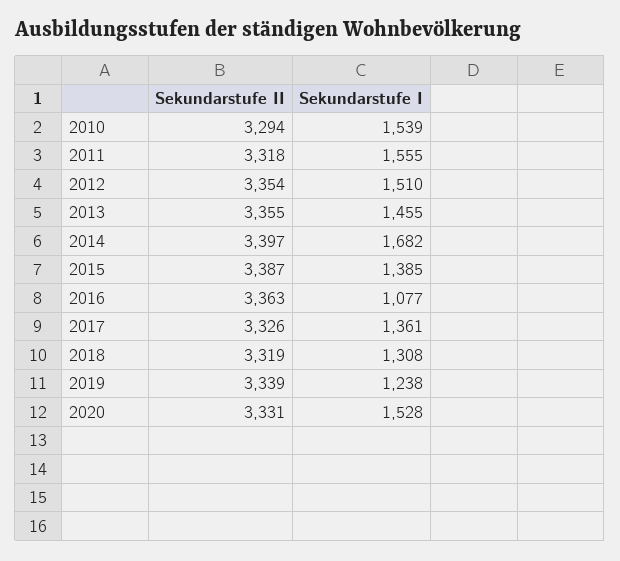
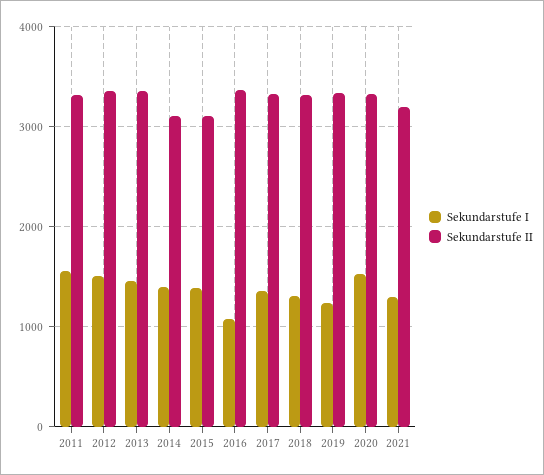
Sekundarstufe II, 2010: 3294 -> none
Sekundarstufe I, 2010: 1539 -> none
Sekundarstufe II, 2014: 3397 -> 3100
Sekundarstufe I, 2014: 1682 -> 1400
Sekundarstufe II, 2015: 3387 -> 3100
Sekundarstufe I, 2021: none -> 1300
Sekundarstufe II, 2021: none -> 3200

